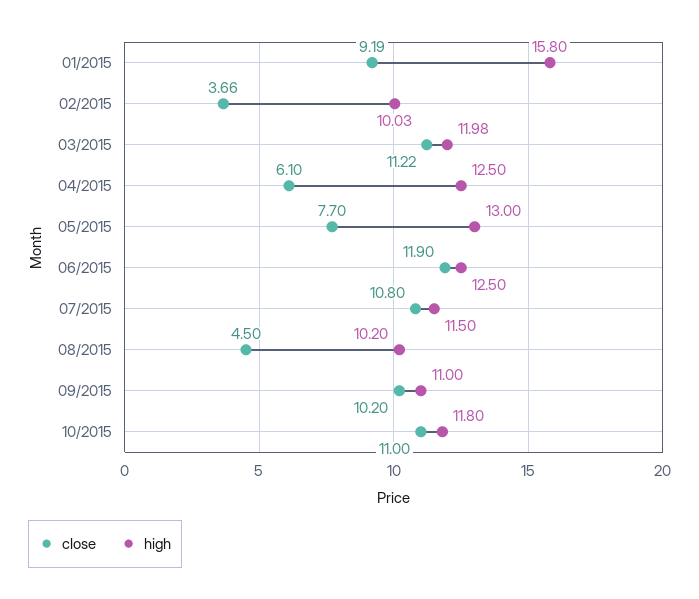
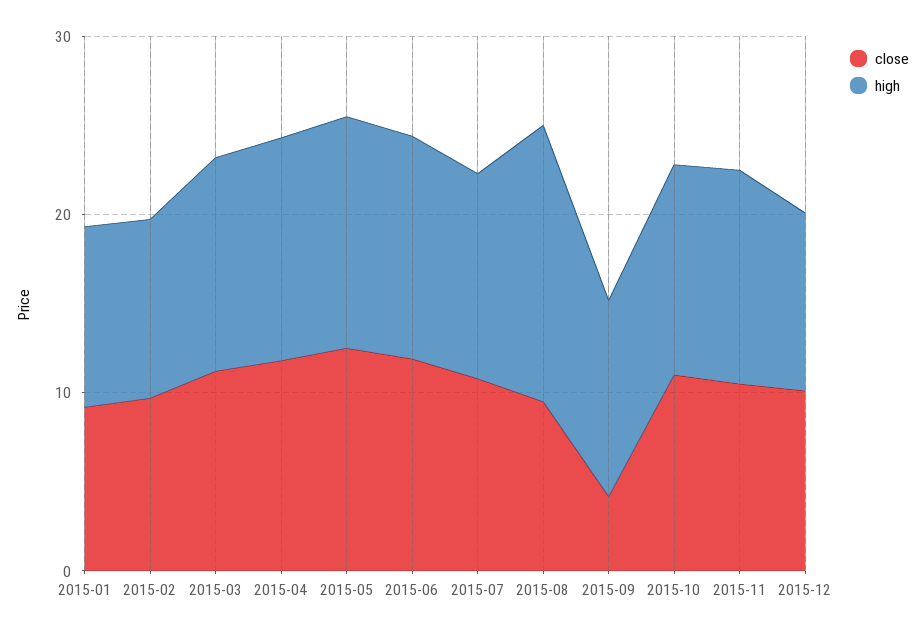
high, 01/2015: 15.8 -> 10
close, 02/2015: 3.66 -> 10
close, 04/2015: 6.1 -> 12
close, 05/2015: 7.7 -> 12
close, 08/2015: 4.5 -> 10
high, 08/2015: 10.2 -> 16
close, 09/2015: 10.2 -> 4
close, 2015-11: none -> 10
high, 2015-11: none -> 12
close, 2015-12: none -> 10
high, 2015-12: none -> 10

